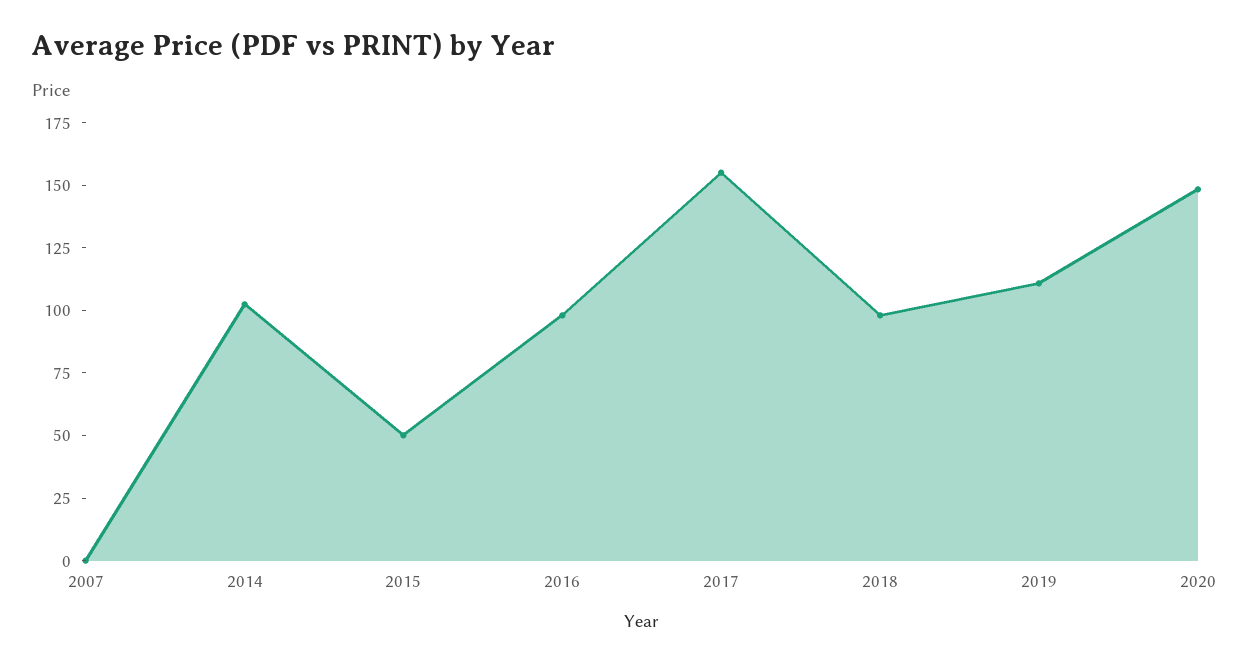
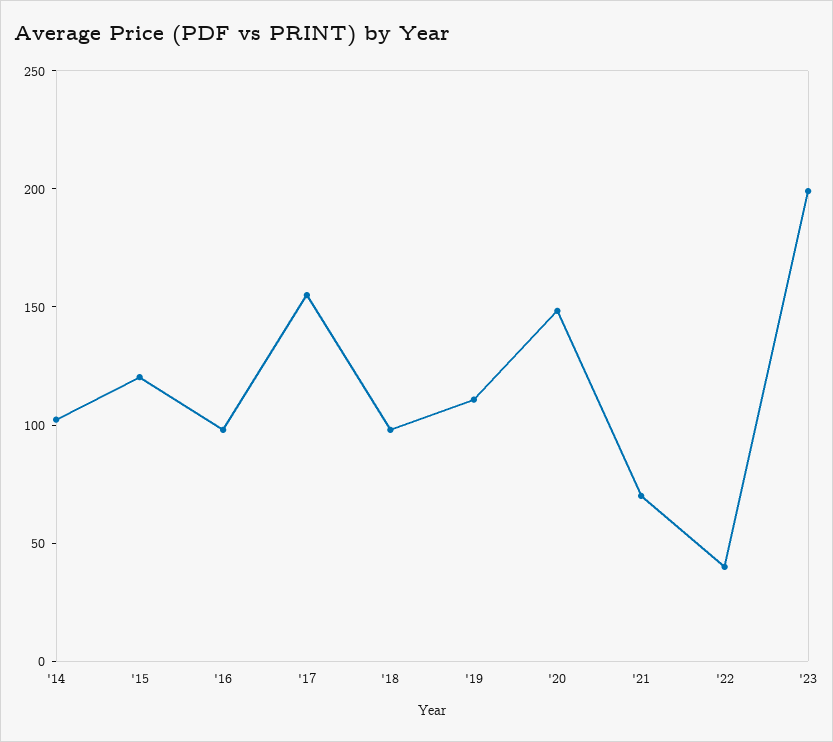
2007: 0 -> none
2015: 50 -> 120
'21: none -> 70
'22: none -> 40
'23: none -> 200

